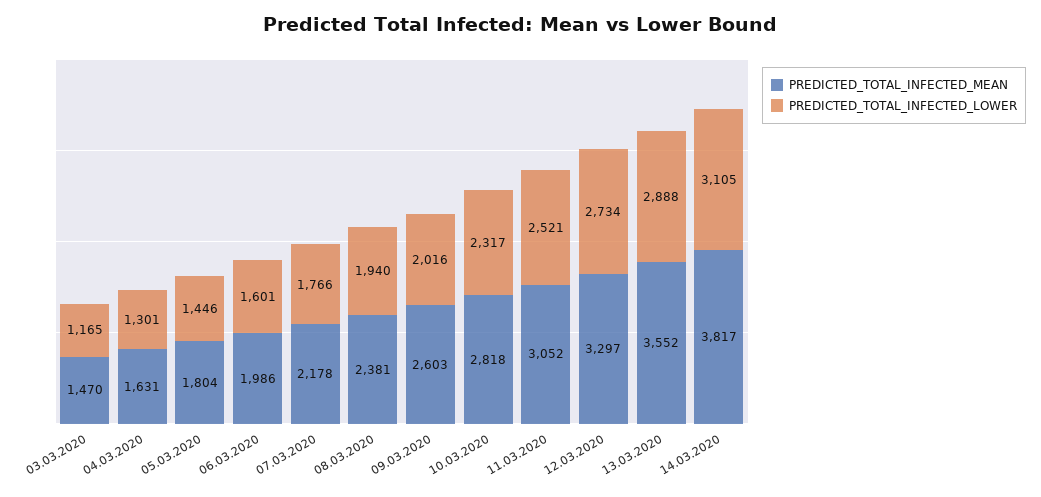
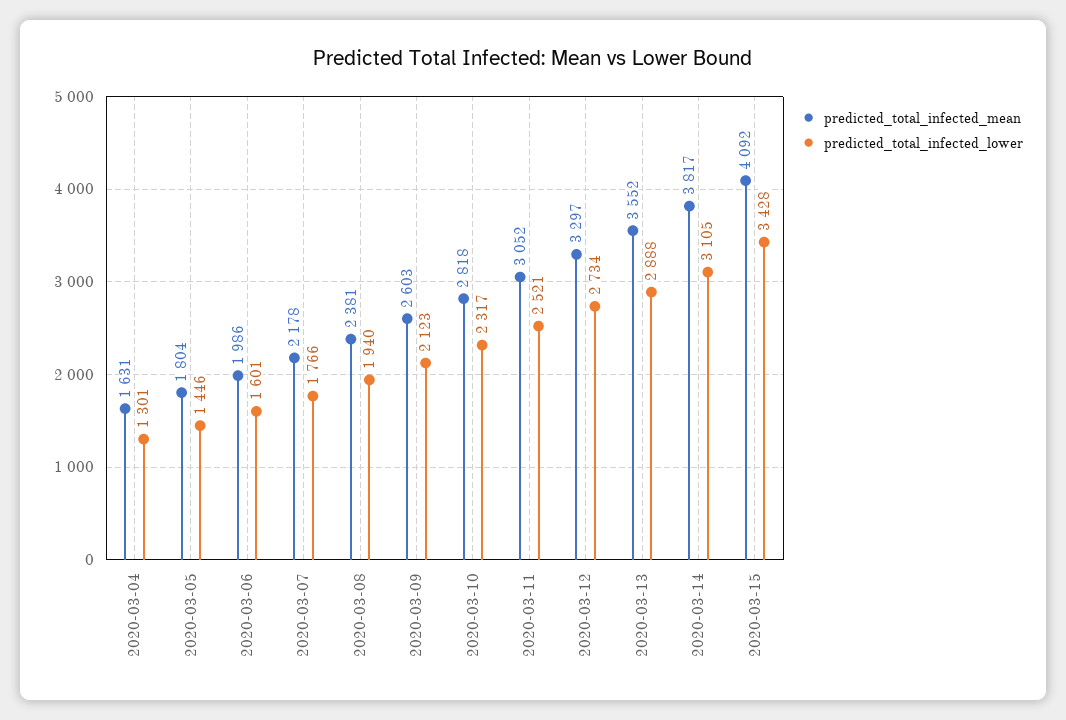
PREDICTED_TOTAL_INFECTED_MEAN, 03.03.2020: 1470 -> none
PREDICTED_TOTAL_INFECTED_LOWER, 03.03.2020: 1165 -> none
PREDICTED_TOTAL_INFECTED_LOWER, 09.03.2020: 2016 -> 2123
PREDICTED_TOTAL_INFECTED_MEAN, 2020-03-15: none -> 4092
PREDICTED_TOTAL_INFECTED_LOWER, 2020-03-15: none -> 3428

